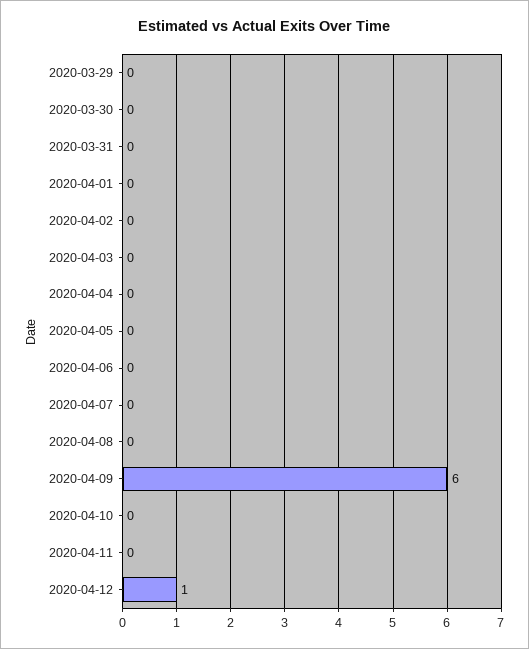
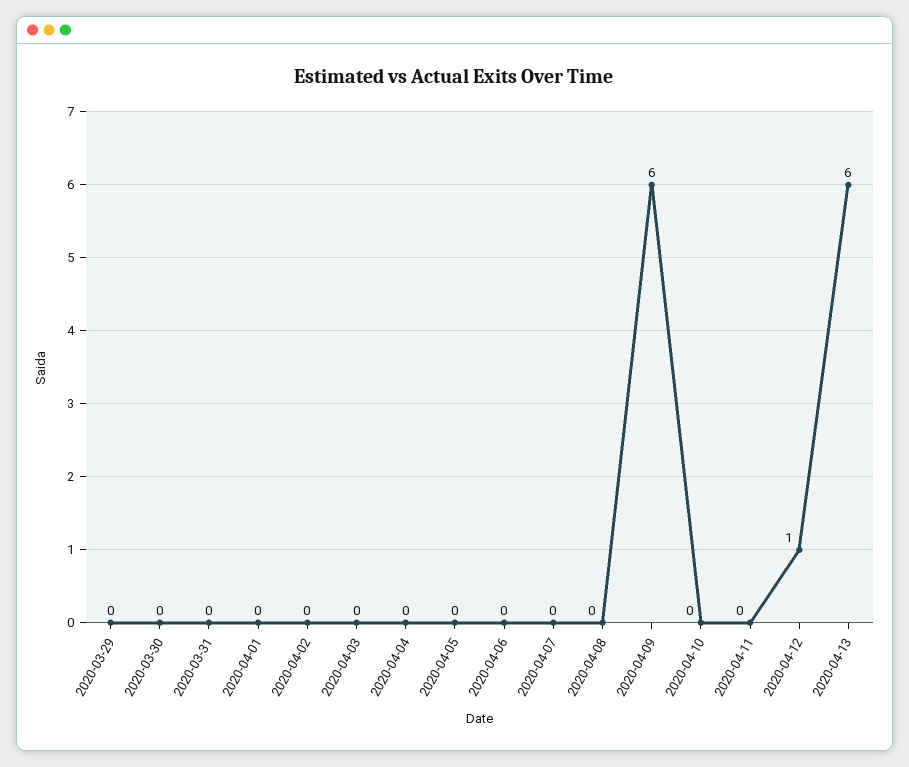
2020-04-13: none -> 6

